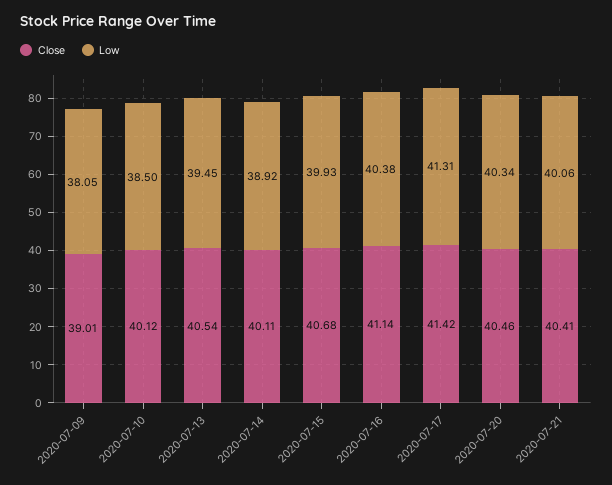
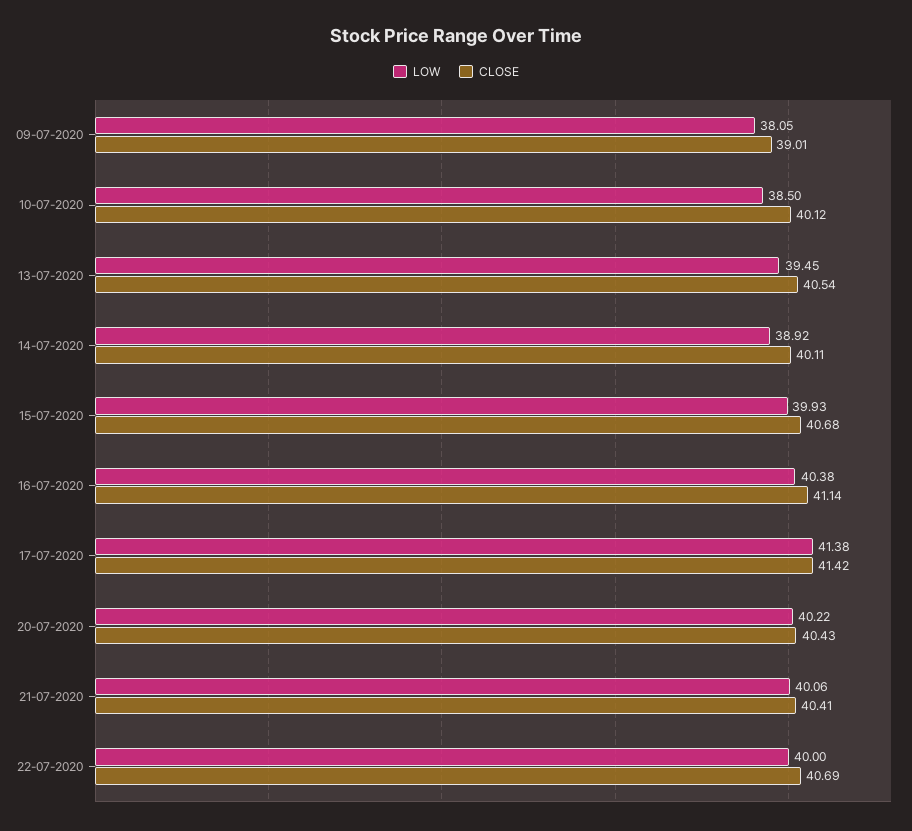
Low, 2020-07-17: 41.31 -> 41.38
Close, 2020-07-20: 40.46 -> 40.43
Low, 2020-07-20: 40.34 -> 40.22
Low, 22-07-2020: none -> 40
Close, 22-07-2020: none -> 40.69

